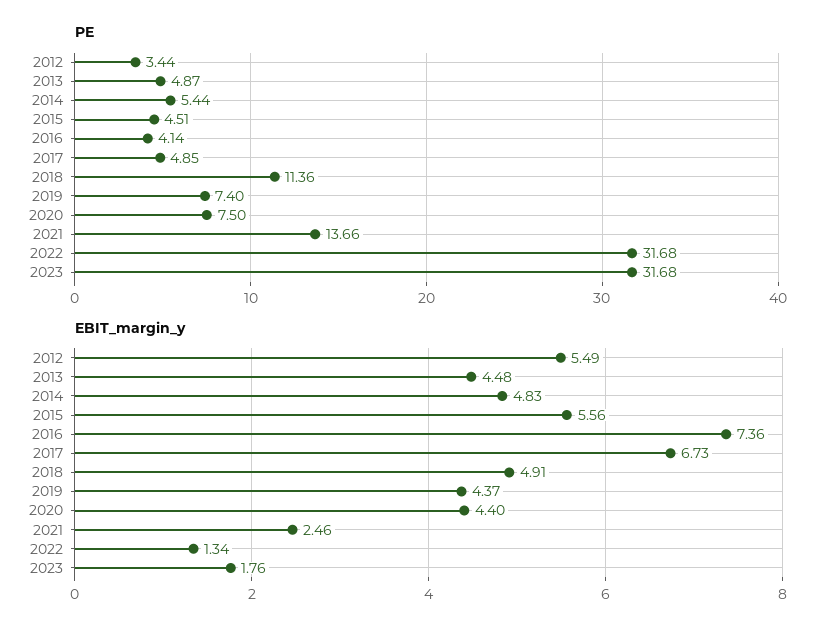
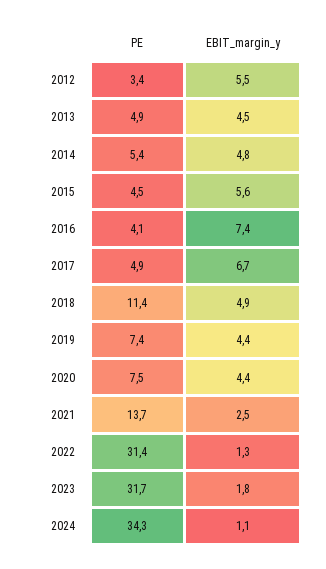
PE, 2022: 31.68 -> 31.4
PE, 2024: none -> 34.3
EBIT_margin_y, 2024: none -> 1.1

